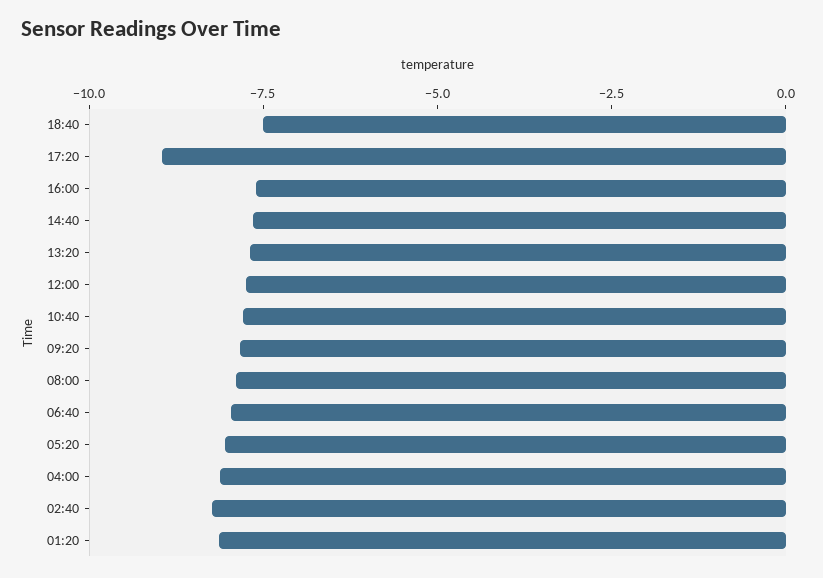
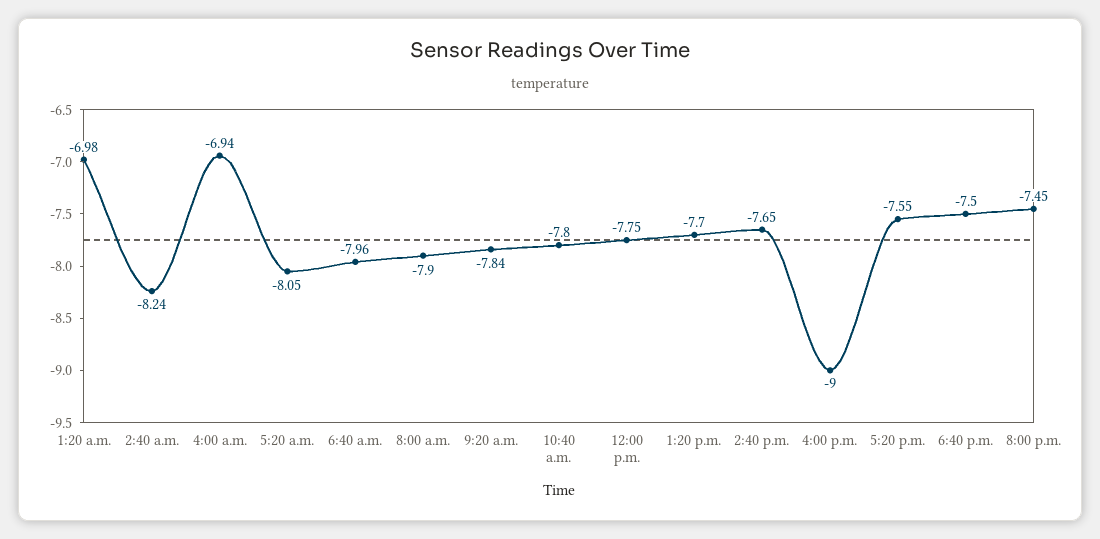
17:20: -9 -> -7.55
16:00: -7.5 -> -9
04:00: -8 -> -6.94
01:20: -8 -> -6.98
8:00 p.m.: none -> -7.45

